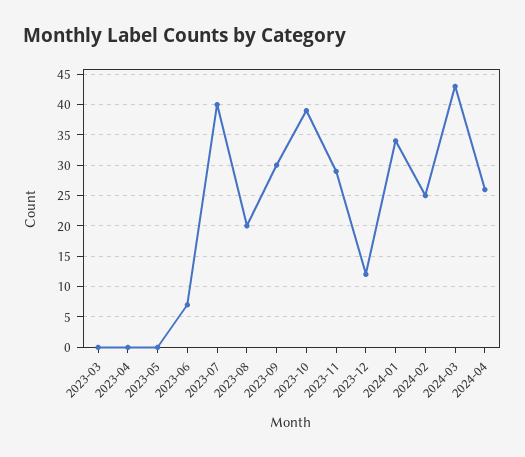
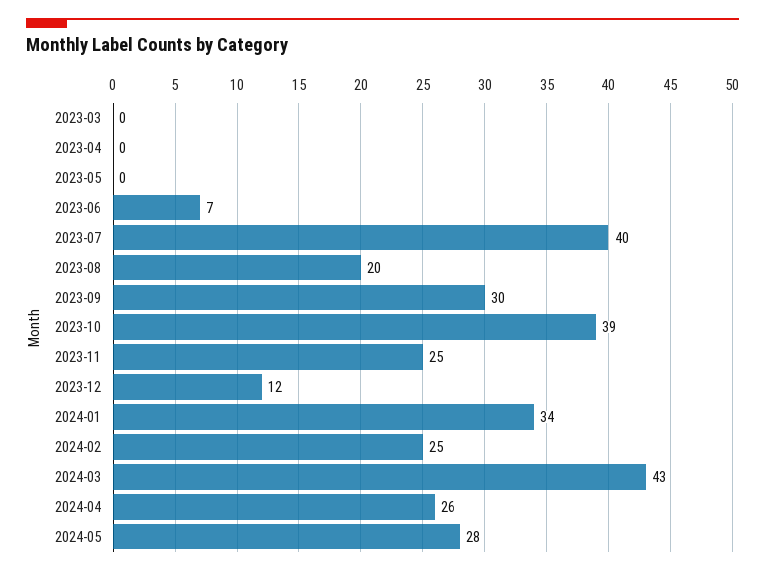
2023-11: 29 -> 25
2024-05: none -> 28

